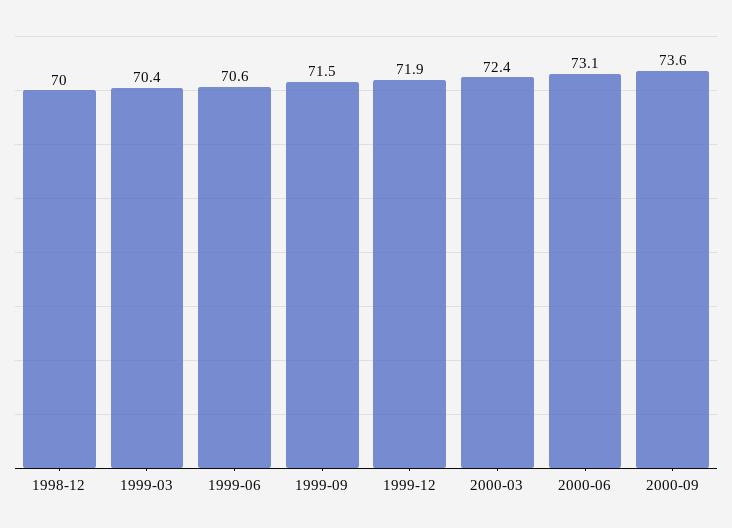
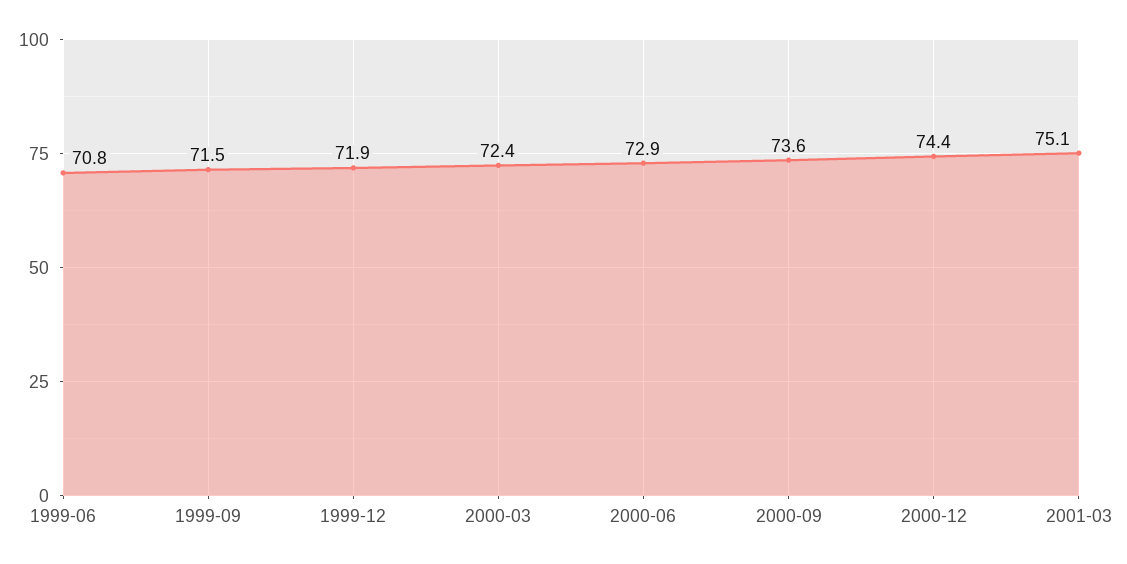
1998-12: 70 -> none
1999-03: 70.4 -> none
1999-06: 70.6 -> 70.8
2000-06: 73.1 -> 72.9
2000-12: none -> 74.4
2001-03: none -> 75.1

